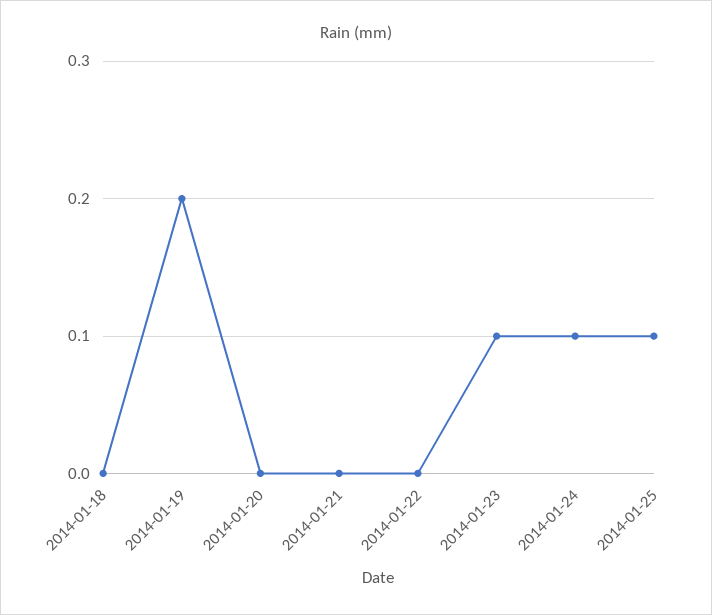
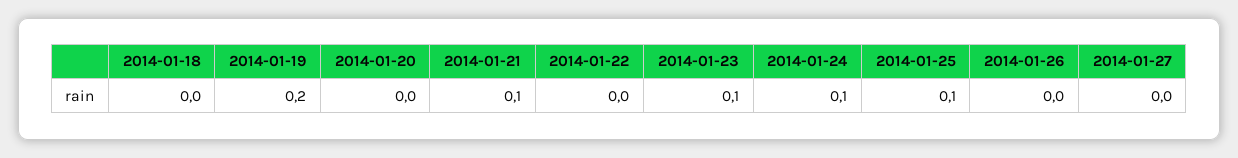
2014-01-21: 0 -> 0.1
2014-01-26: none -> 0
2014-01-27: none -> 0

